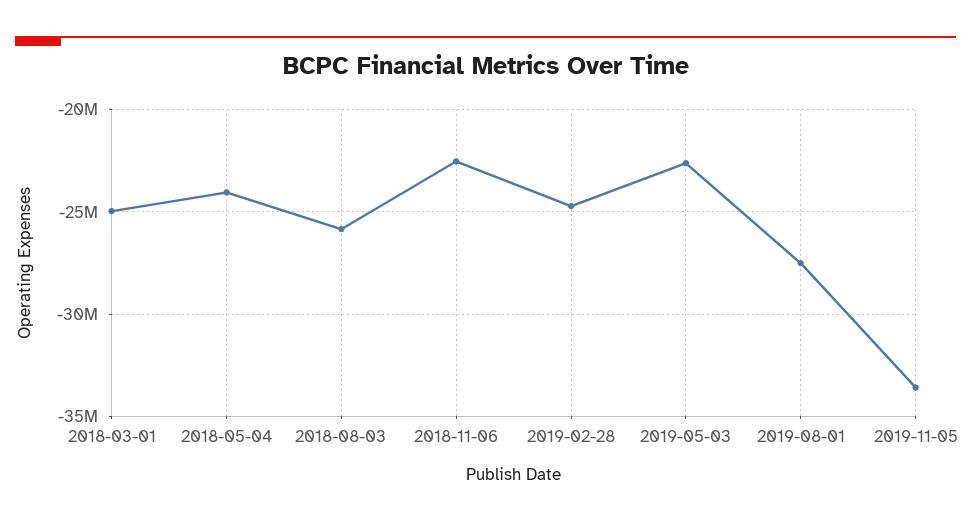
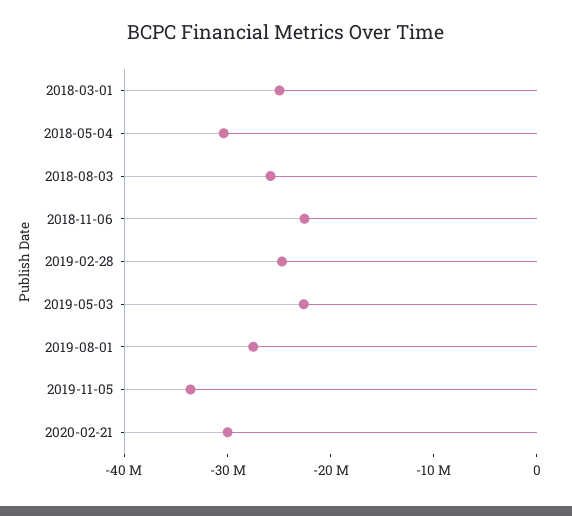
2018-05-04: -24000000 -> -30000000
2020-02-21: none -> -30000000

